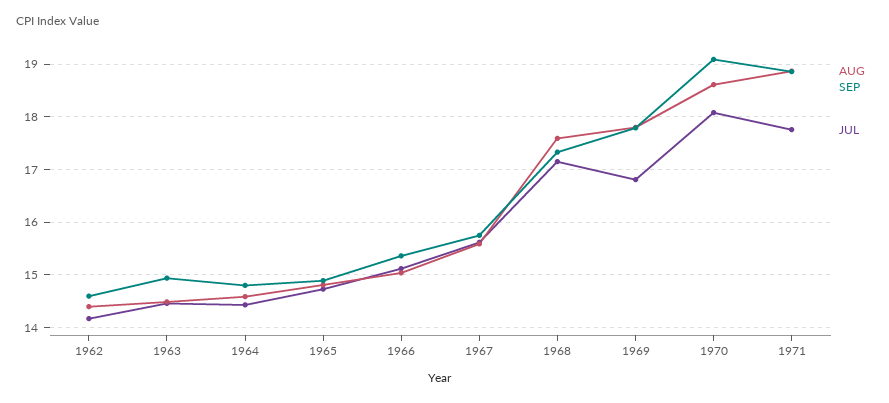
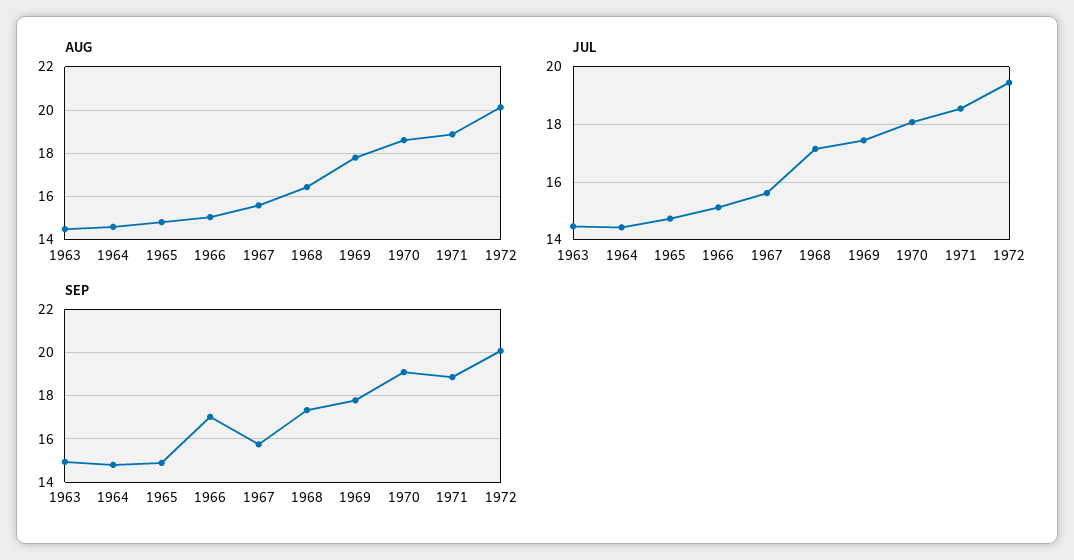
AUG, 1962: 14.4 -> none
SEP, 1962: 14.6 -> none
JUL, 1962: 14.2 -> none
SEP, 1966: 15.4 -> 17
AUG, 1968: 17.6 -> 16.5
JUL, 1969: 16.8 -> 17.5
JUL, 1971: 17.8 -> 18.5
AUG, 1972: none -> 20
JUL, 1972: none -> 19.5
SEP, 1972: none -> 20

